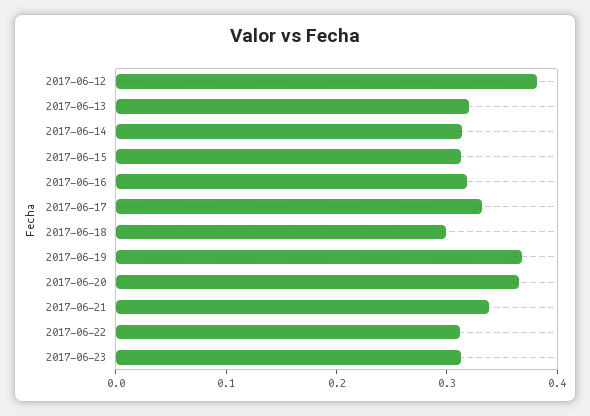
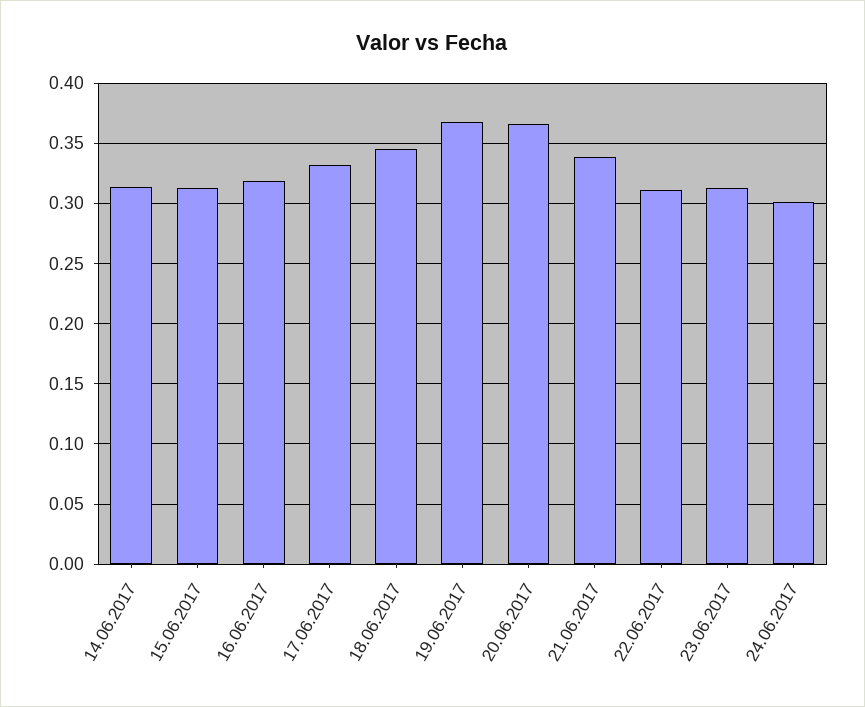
2017-06-12: 0.38 -> none
2017-06-13: 0.32 -> none
2017-06-18: 0.3 -> 0.345
24.06.2017: none -> 0.3

